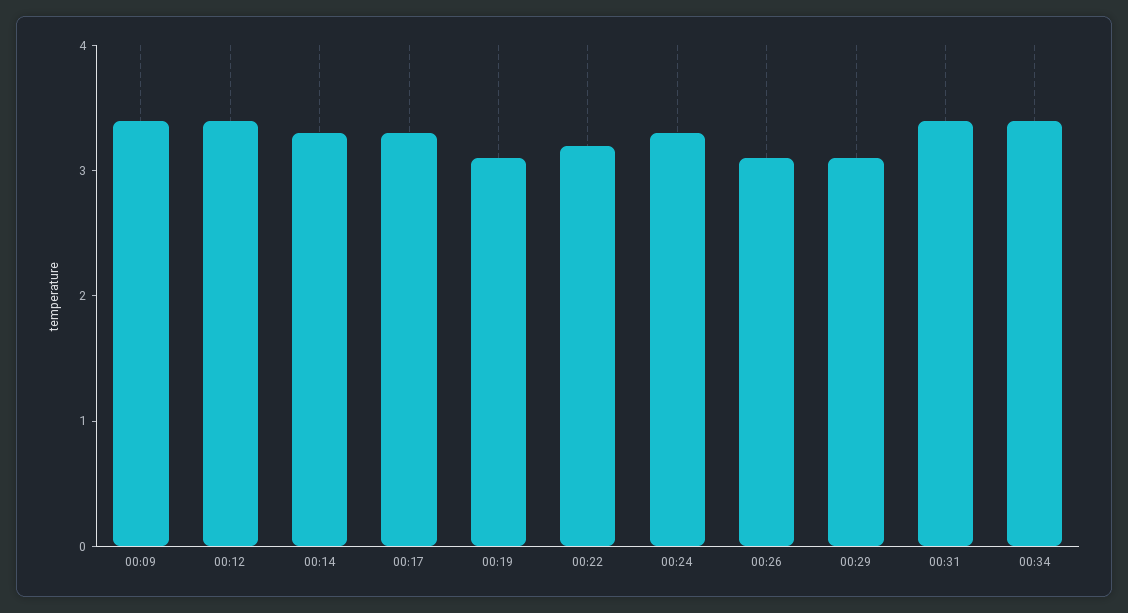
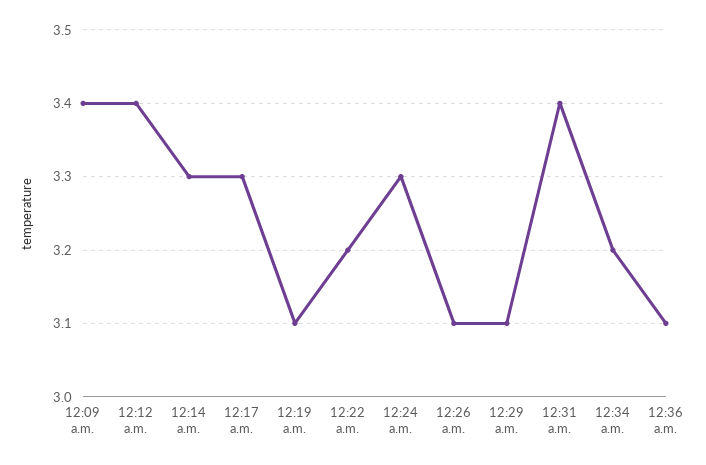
00:34: 3.4 -> 3.2
12:36 a.m.: none -> 3.1

